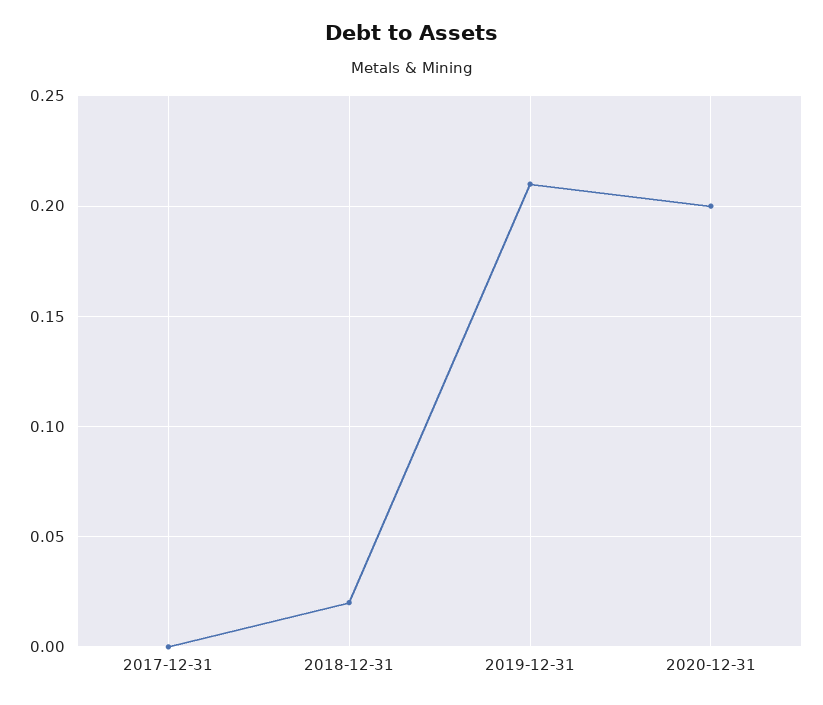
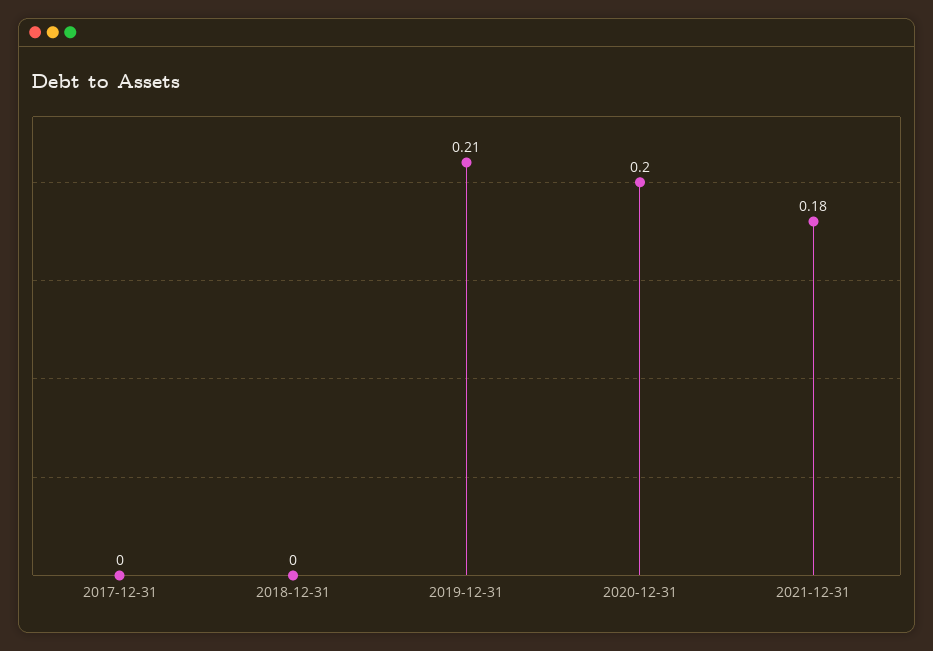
2018-12-31: 0.02 -> 0
2021-12-31: none -> 0.18

